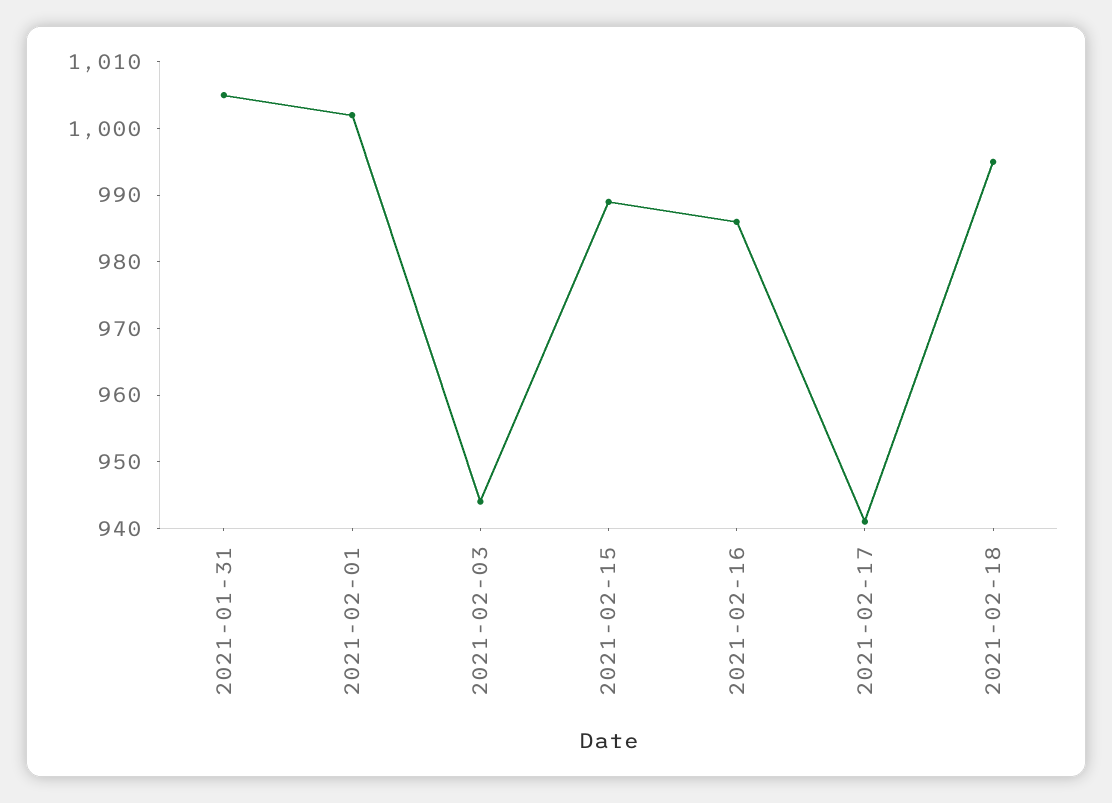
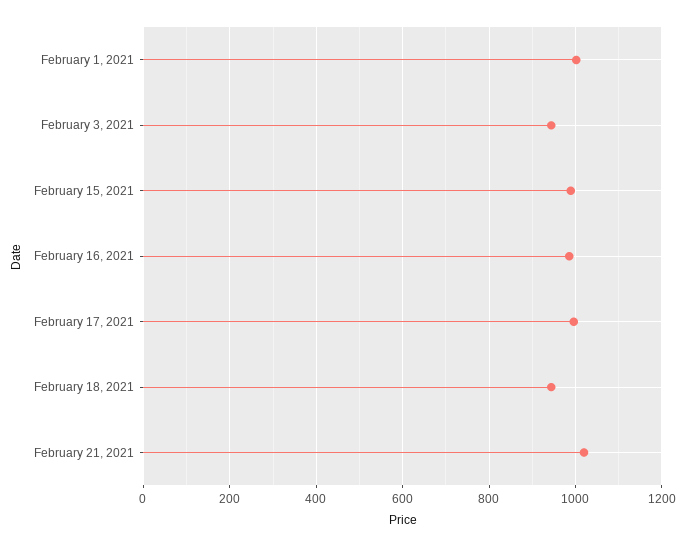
2021-01-31: 1005 -> none
2021-02-17: 940 -> 1000
2021-02-18: 995 -> 940
February 21, 2021: none -> 1020

